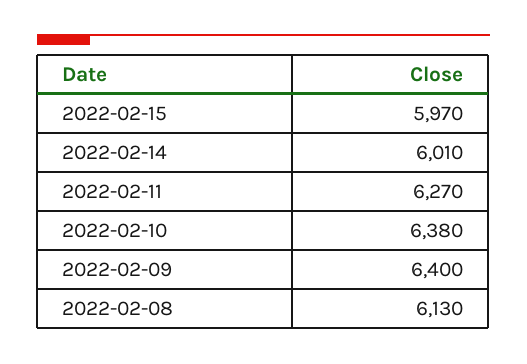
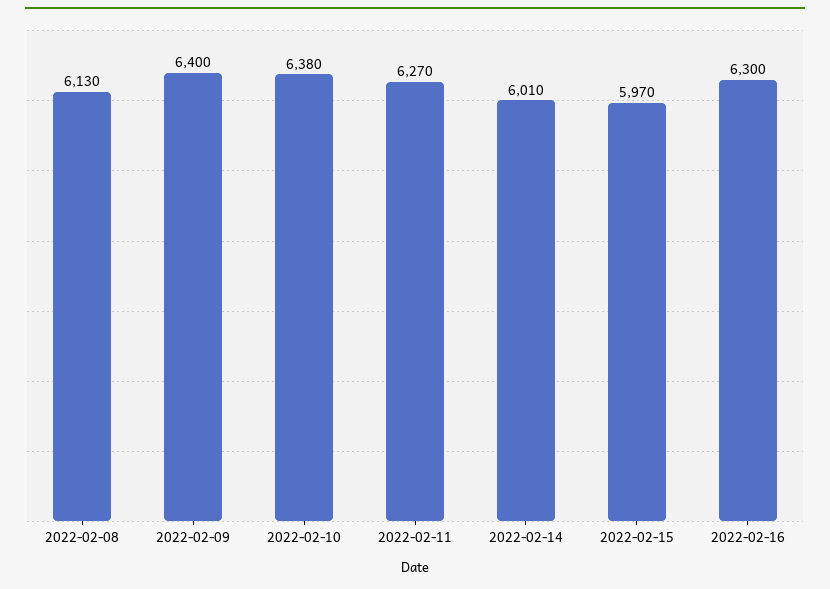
2022-02-16: none -> 6300

